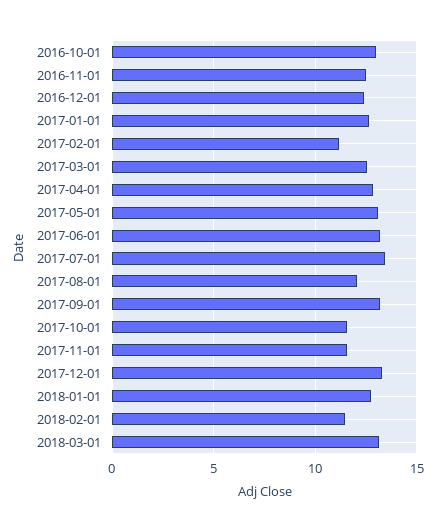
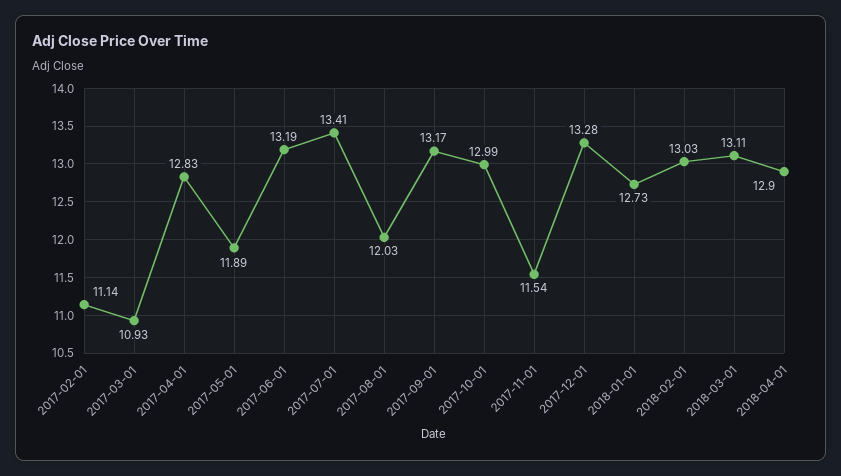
2016-10-01: 13 -> none
2016-11-01: 12.5 -> none
2016-12-01: 12.5 -> none
2017-01-01: 12.5 -> none
2017-03-01: 12.5 -> 10.93
2017-05-01: 13 -> 11.89
2017-10-01: 11.5 -> 12.99
2018-02-01: 11.5 -> 13.03
2018-04-01: none -> 12.9

